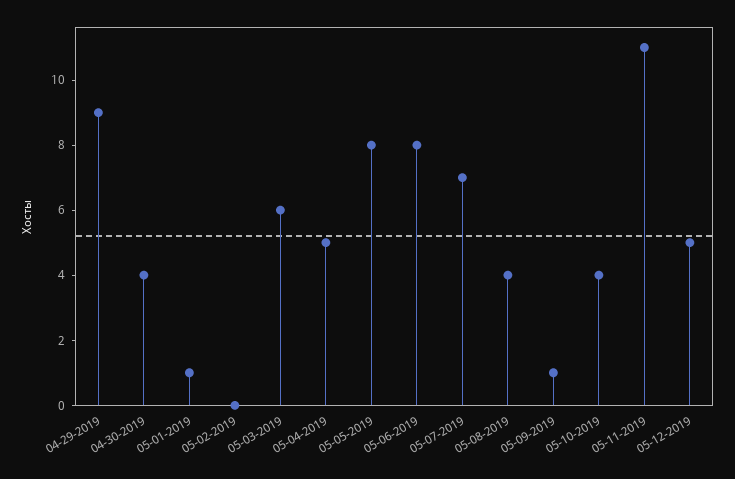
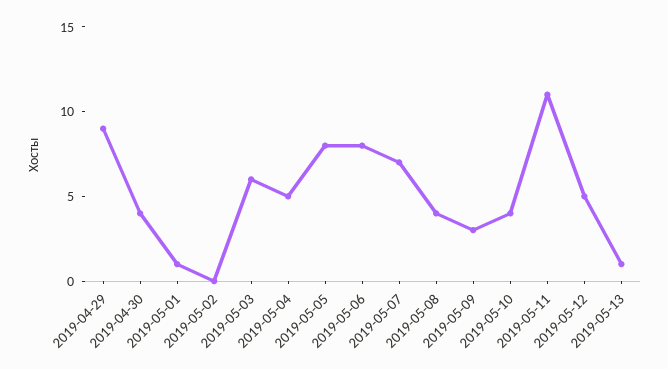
05-09-2019: 1 -> 3
2019-05-13: none -> 1

